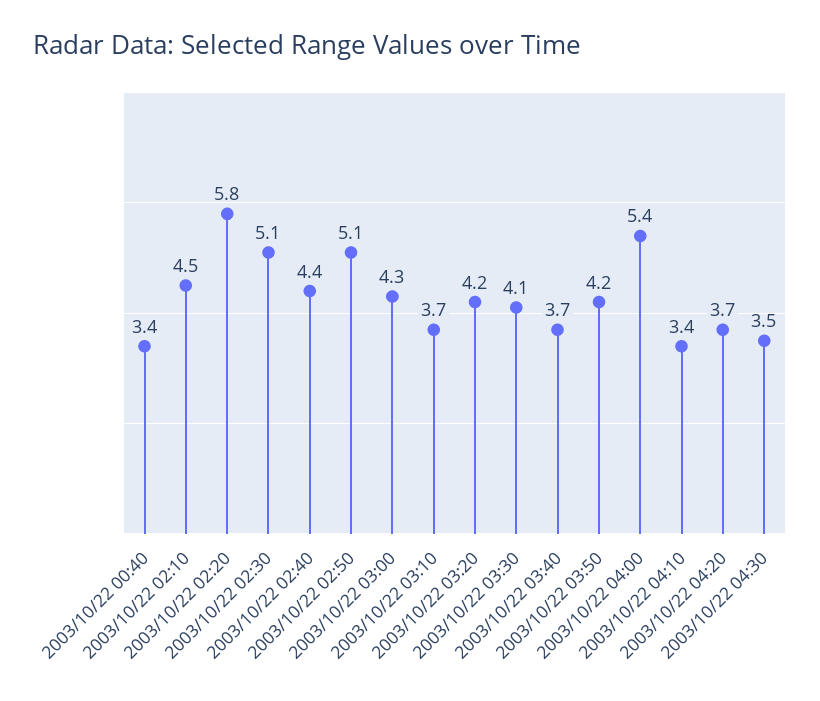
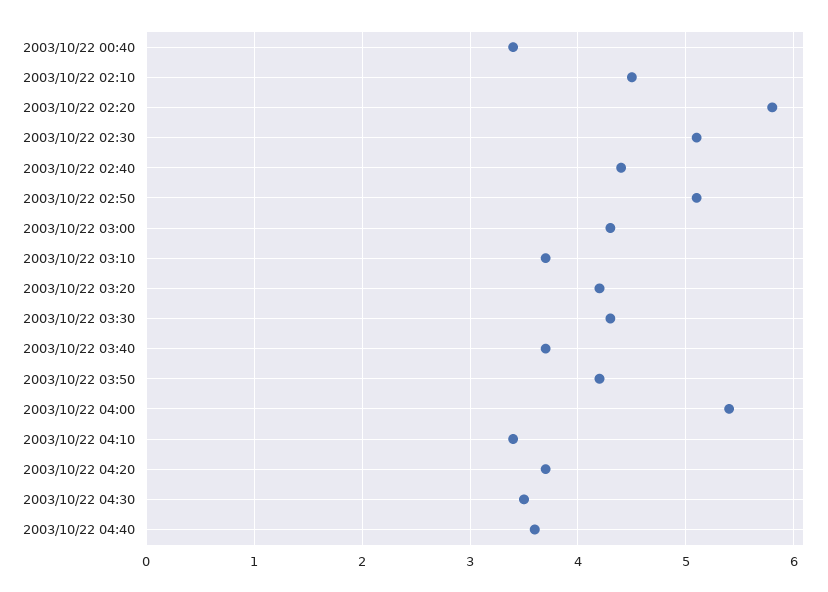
2003/10/22 03:30: 4.1 -> 4.3
2003/10/22 04:40: none -> 3.6

